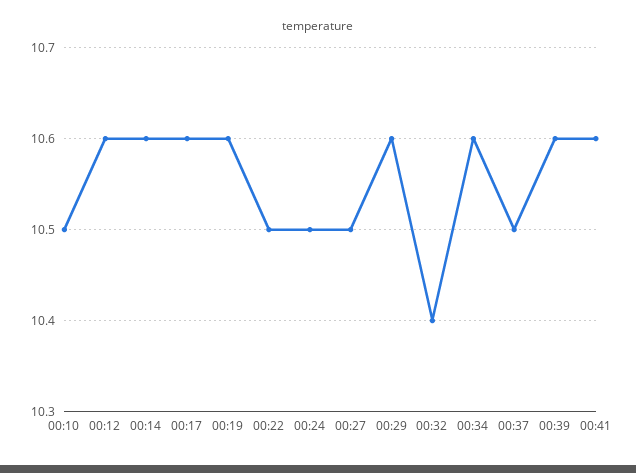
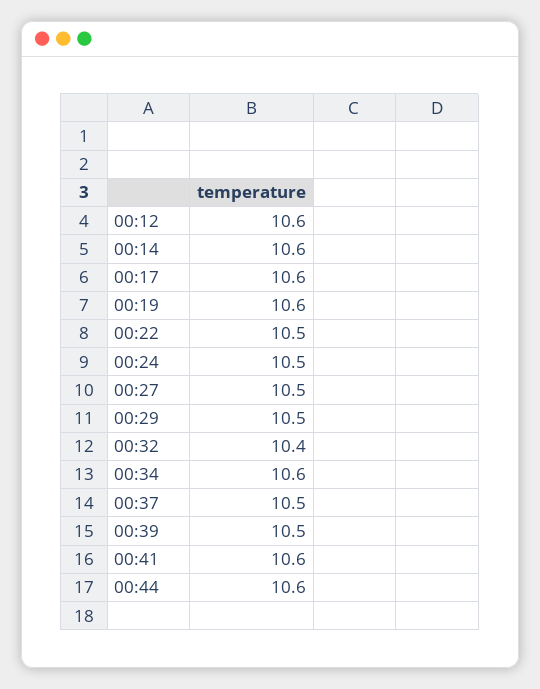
00:10: 10.5 -> none
00:29: 10.6 -> 10.5
00:39: 10.6 -> 10.5
00:44: none -> 10.6

